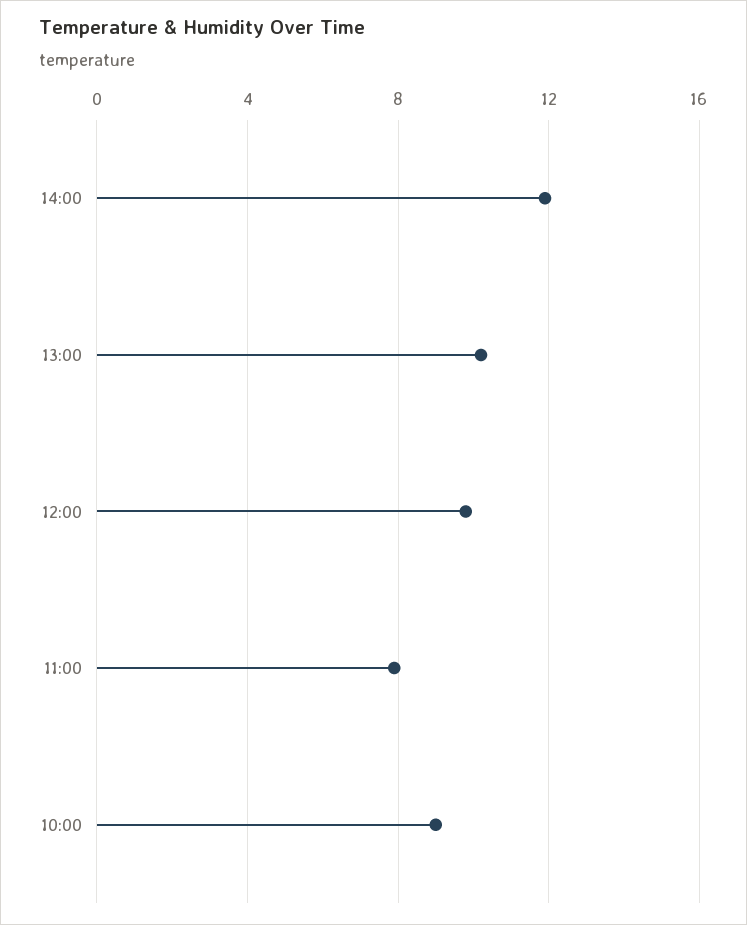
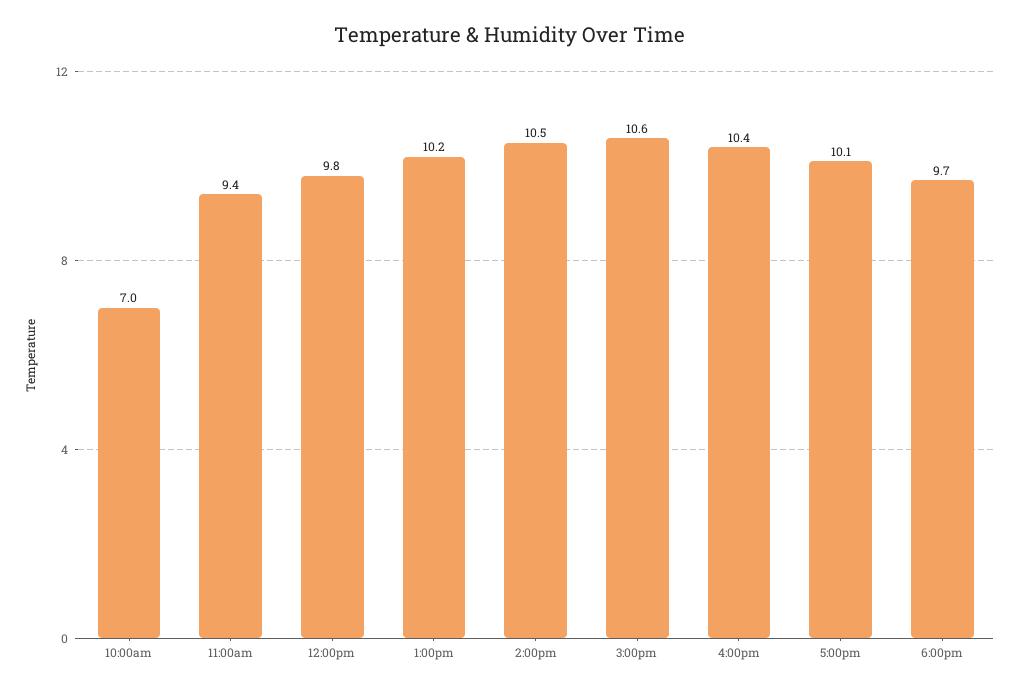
14:00: 12 -> 10.5
11:00: 8 -> 9.4
10:00: 9 -> 7
3:00pm: none -> 10.6
4:00pm: none -> 10.4
5:00pm: none -> 10.1
6:00pm: none -> 9.7

